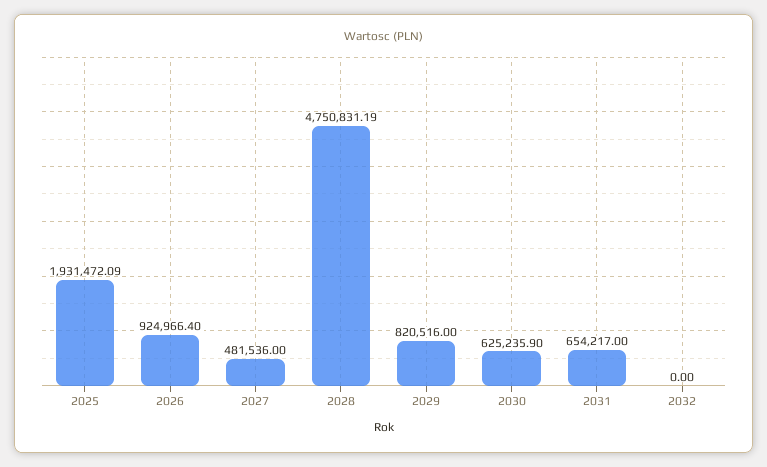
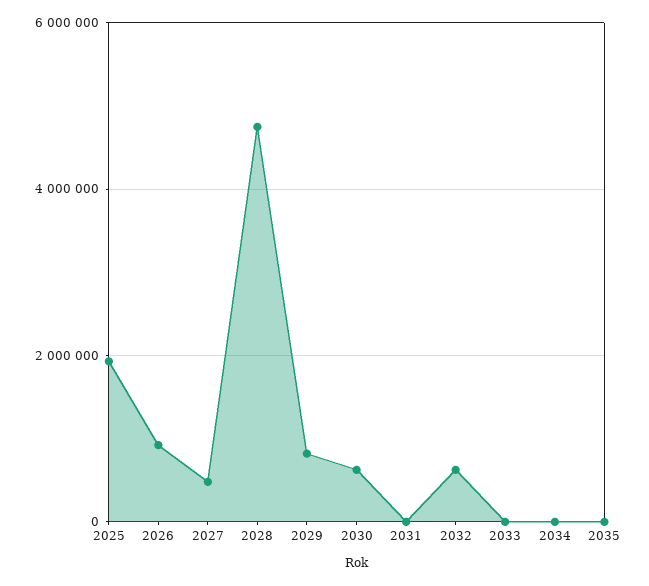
2031: 654217 -> 0
2032: 0 -> 600000
2033: none -> 0
2034: none -> 0
2035: none -> 0

